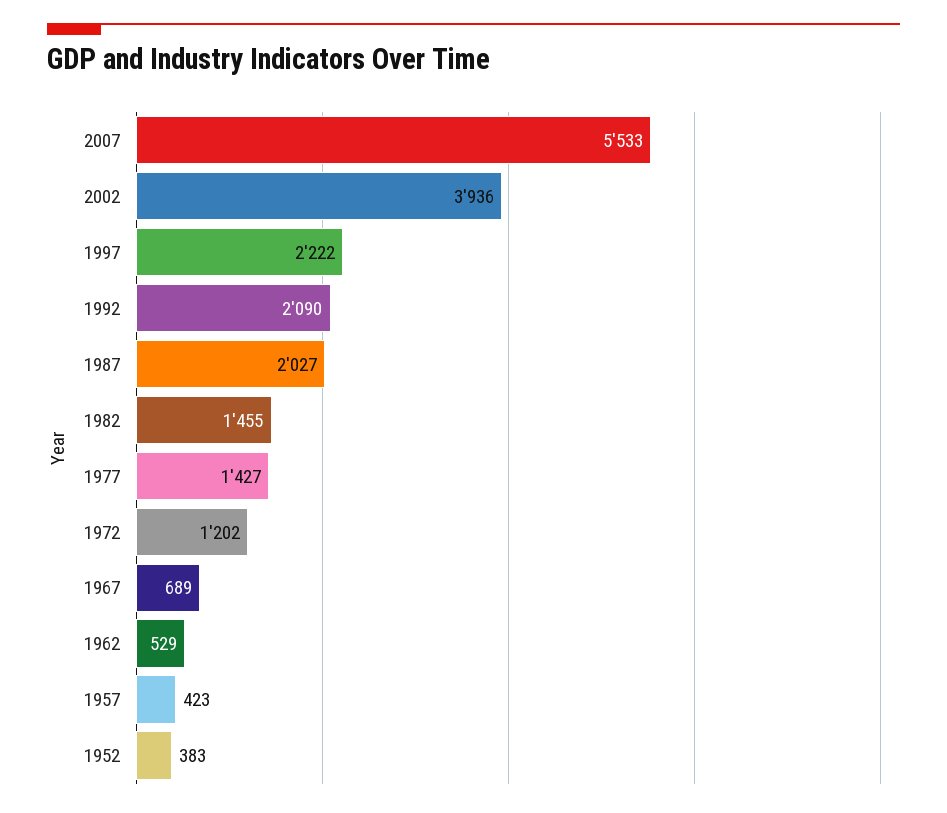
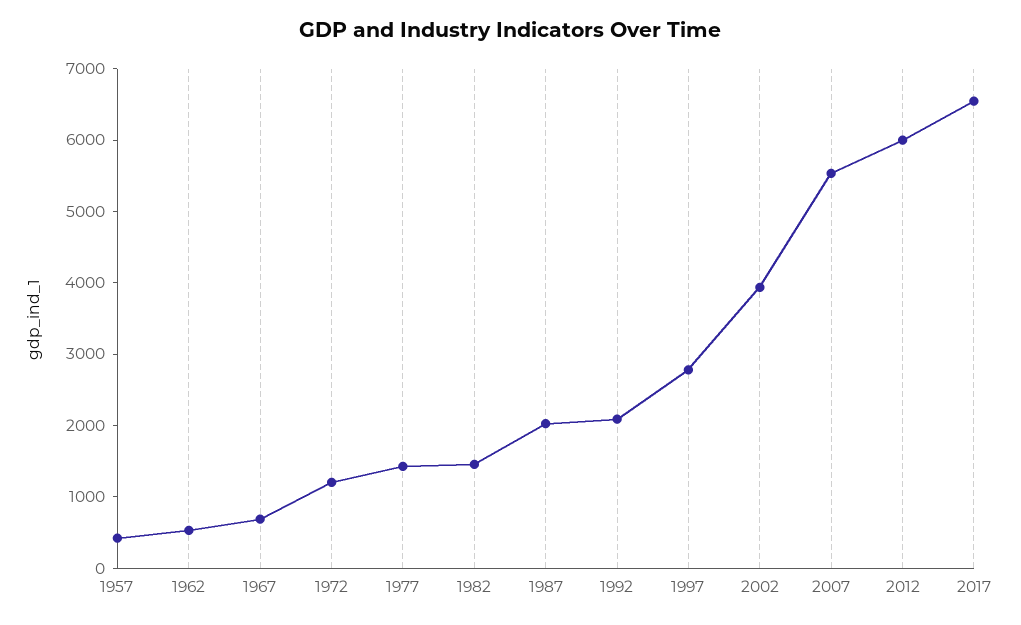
1997: 2222 -> 2800
1952: 383 -> none
2012: none -> 6000
2017: none -> 6600

